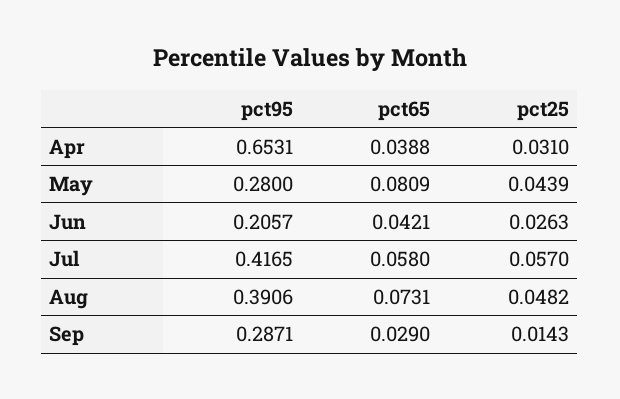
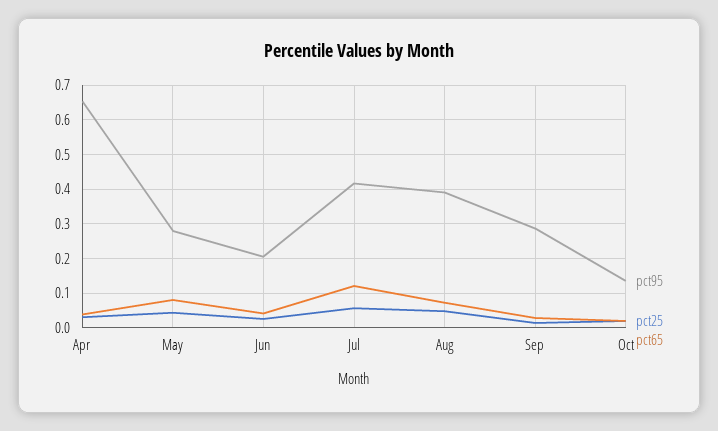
pct65, Jul: 0.058 -> 0.12
pct95, Oct: none -> 0.14
pct25, Oct: none -> 0.02
pct65, Oct: none -> 0.02

